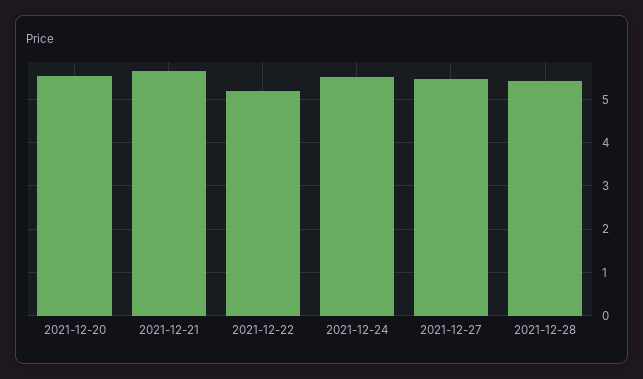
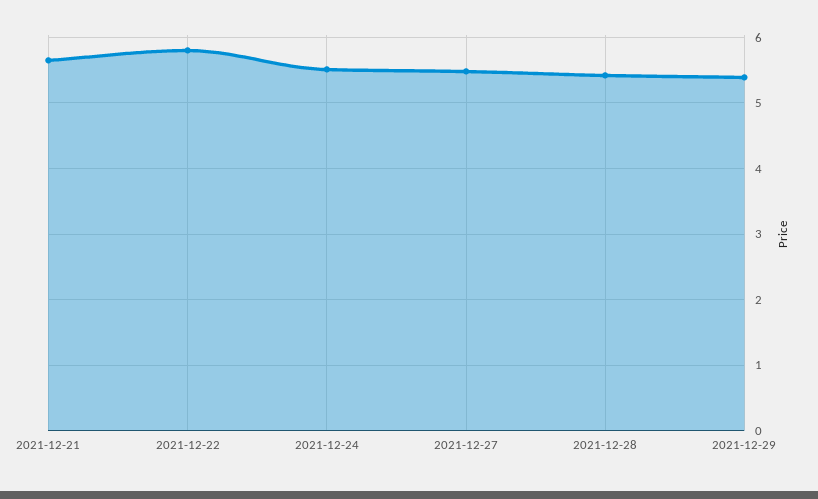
2021-12-20: 5.6 -> none
2021-12-22: 5.2 -> 5.8
2021-12-29: none -> 5.4

